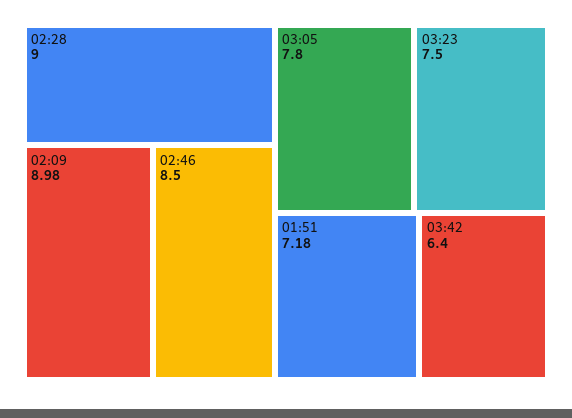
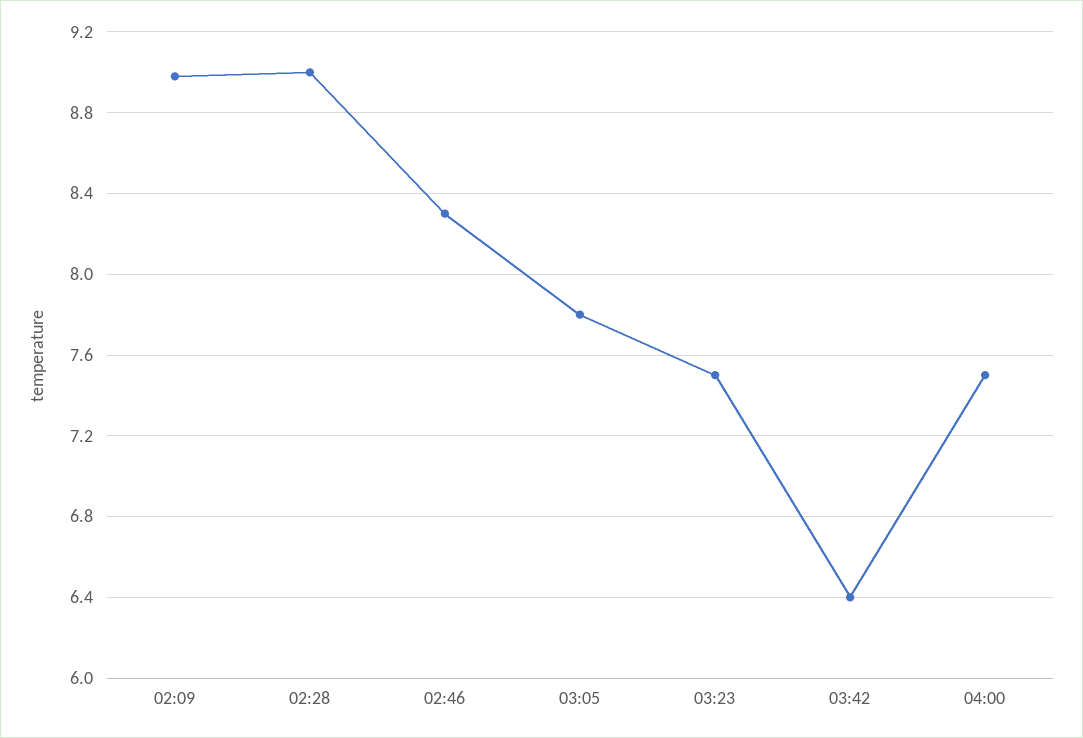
02:46: 8.5 -> 8.3
01:51: 7.18 -> none
04:00: none -> 7.5

